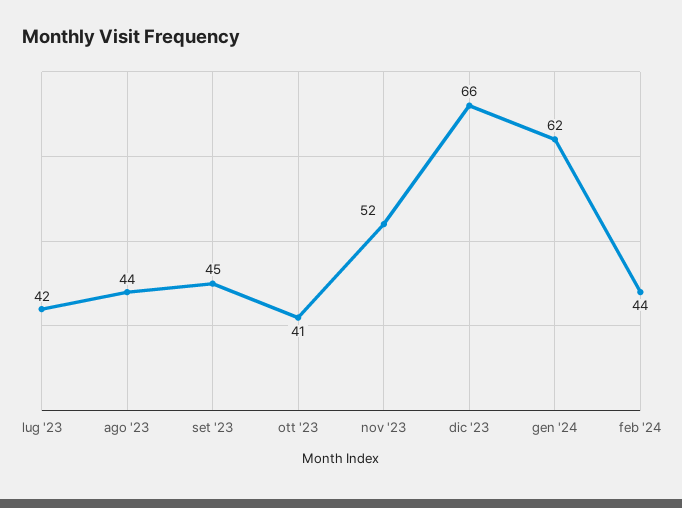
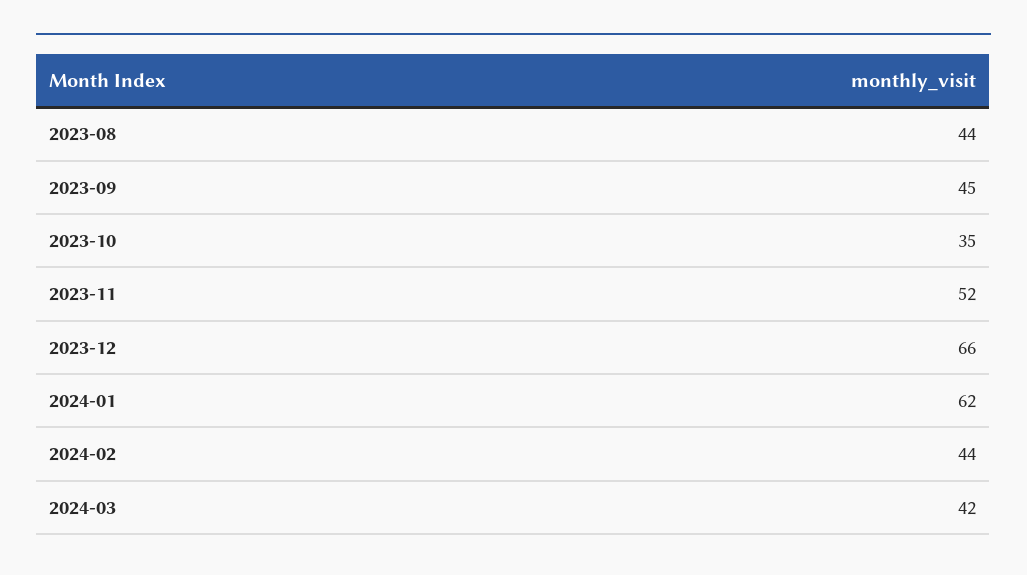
lug '23: 42 -> none
ott '23: 41 -> 35
2024-03: none -> 42

